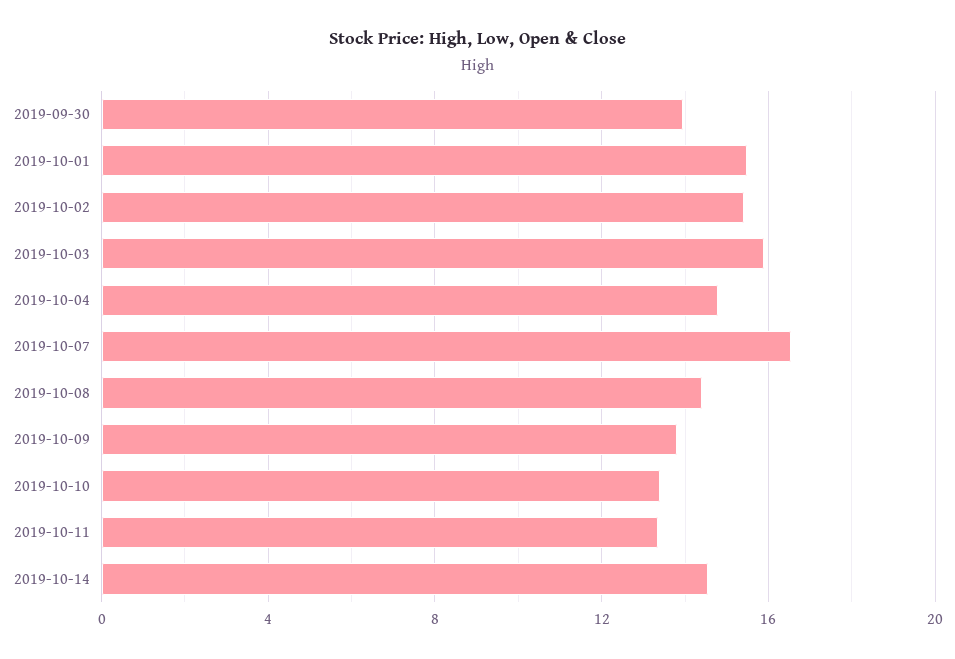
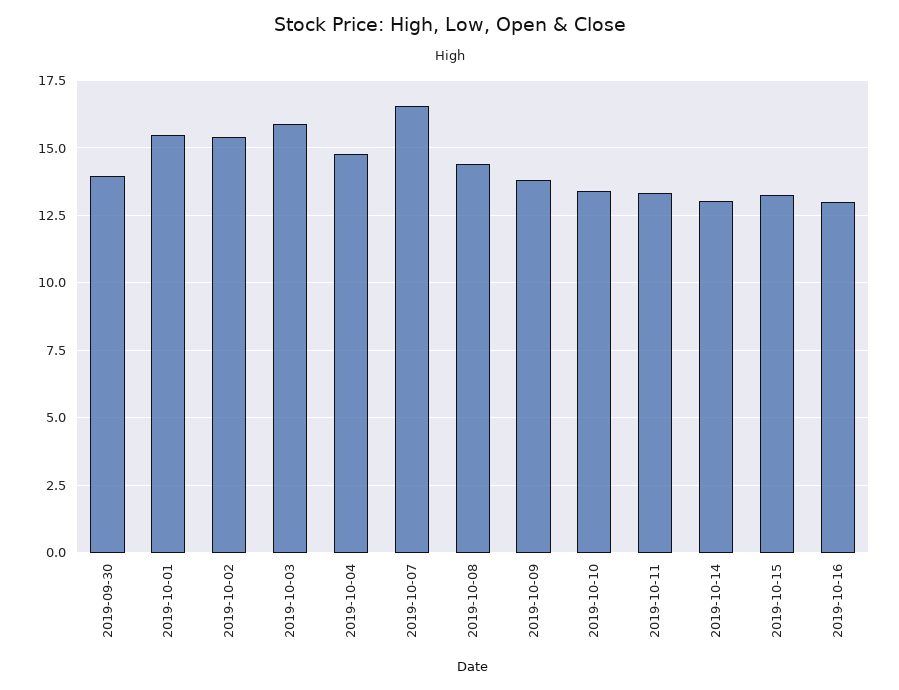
2019-10-14: 14.5 -> 13
2019-10-15: none -> 13.25
2019-10-16: none -> 13

